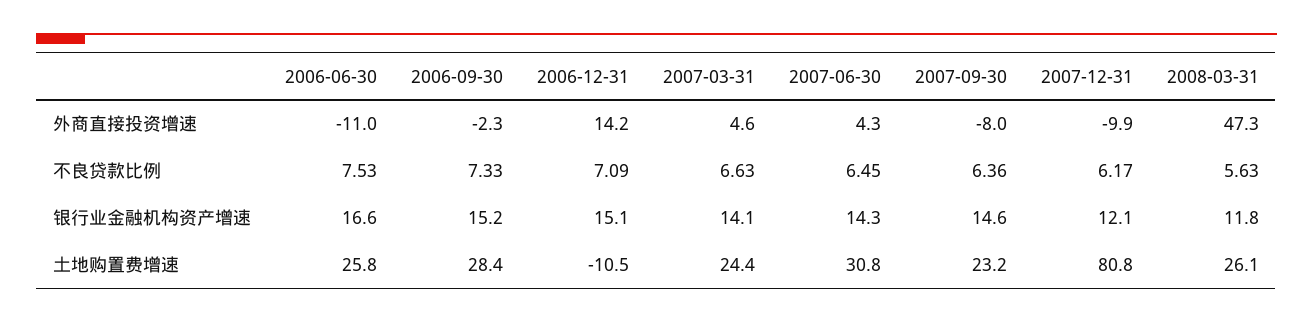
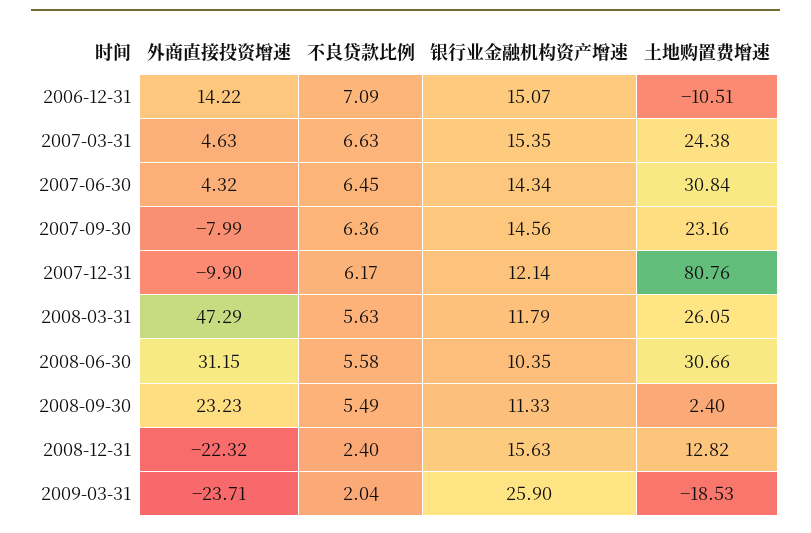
2006-06-30, 外商直接投资增速: -11 -> none
2006-09-30, 外商直接投资增速: -2.3 -> none
2006-06-30, 不良贷款比例: 7.53 -> none
2006-09-30, 不良贷款比例: 7.33 -> none
2006-06-30, 银行业金融机构资产增速: 16.6 -> none
2006-09-30, 银行业金融机构资产增速: 15.2 -> none
2007-03-31, 银行业金融机构资产增速: 14.1 -> 15.35
2006-06-30, 土地购置费增速: 25.8 -> none
2006-09-30, 土地购置费增速: 28.4 -> none
2008-06-30, 外商直接投资增速: none -> 31.15
2008-06-30, 不良贷款比例: none -> 5.58
2008-06-30, 银行业金融机构资产增速: none -> 10.35
2008-06-30, 土地购置费增速: none -> 30.66
2008-09-30, 外商直接投资增速: none -> 23.23
2008-09-30, 不良贷款比例: none -> 5.49
2008-09-30, 银行业金融机构资产增速: none -> 11.33
2008-09-30, 土地购置费增速: none -> 2.4
2008-12-31, 外商直接投资增速: none -> -22.32
2008-12-31, 不良贷款比例: none -> 2.4
2008-12-31, 银行业金融机构资产增速: none -> 15.63
2008-12-31, 土地购置费增速: none -> 12.82
2009-03-31, 外商直接投资增速: none -> -23.71
2009-03-31, 不良贷款比例: none -> 2.04
2009-03-31, 银行业金融机构资产增速: none -> 25.9
2009-03-31, 土地购置费增速: none -> -18.53

